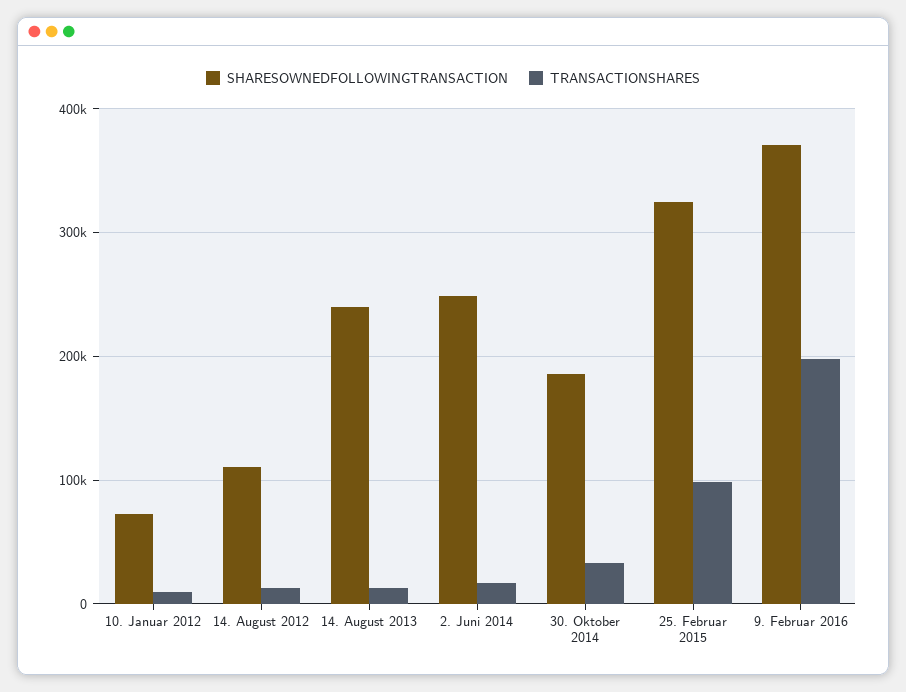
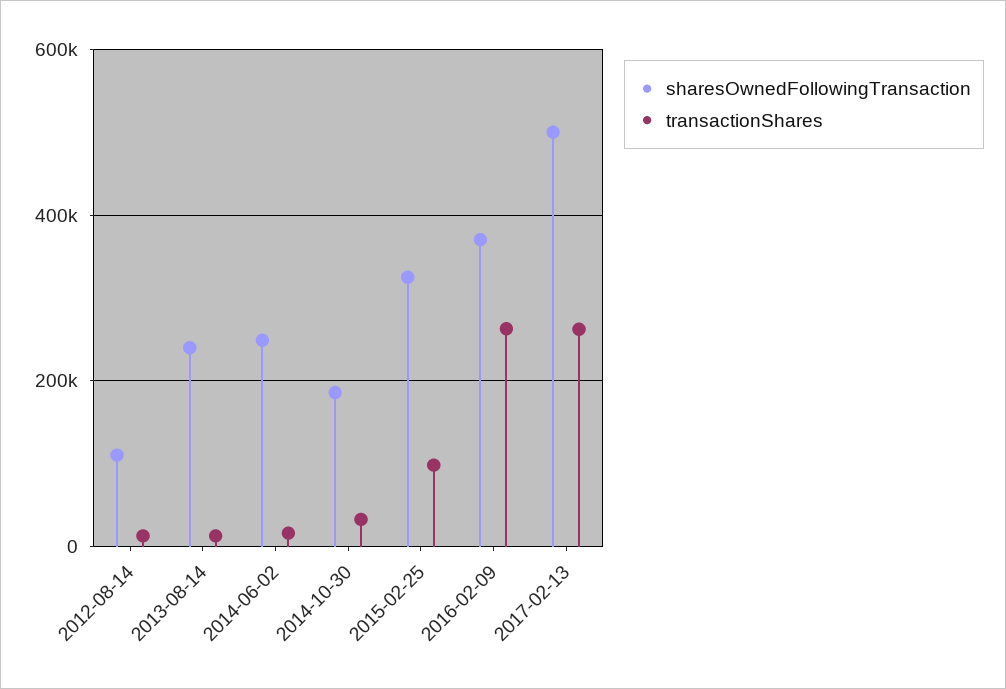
SHARESOWNEDFOLLOWINGTRANSACTION, 10. Januar 2012: 70000 -> none
TRANSACTIONSHARES, 10. Januar 2012: 10000 -> none
TRANSACTIONSHARES, 9. Februar 2016: 200000 -> 260000
SHARESOWNEDFOLLOWINGTRANSACTION, 2017-02-13: none -> 500000
TRANSACTIONSHARES, 2017-02-13: none -> 260000

